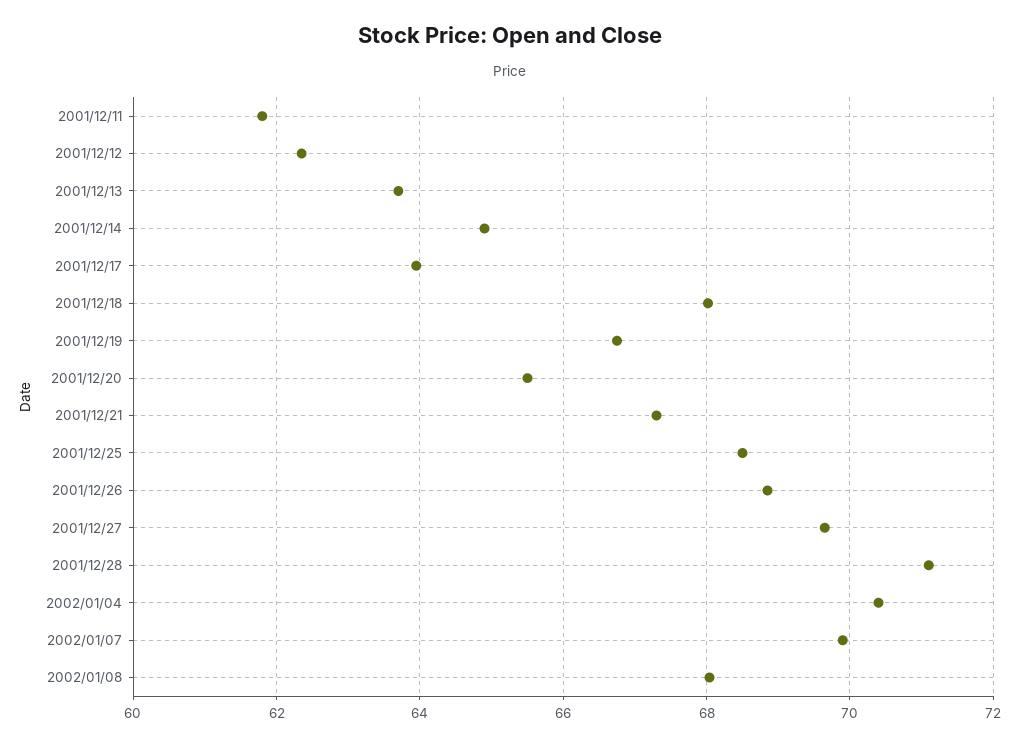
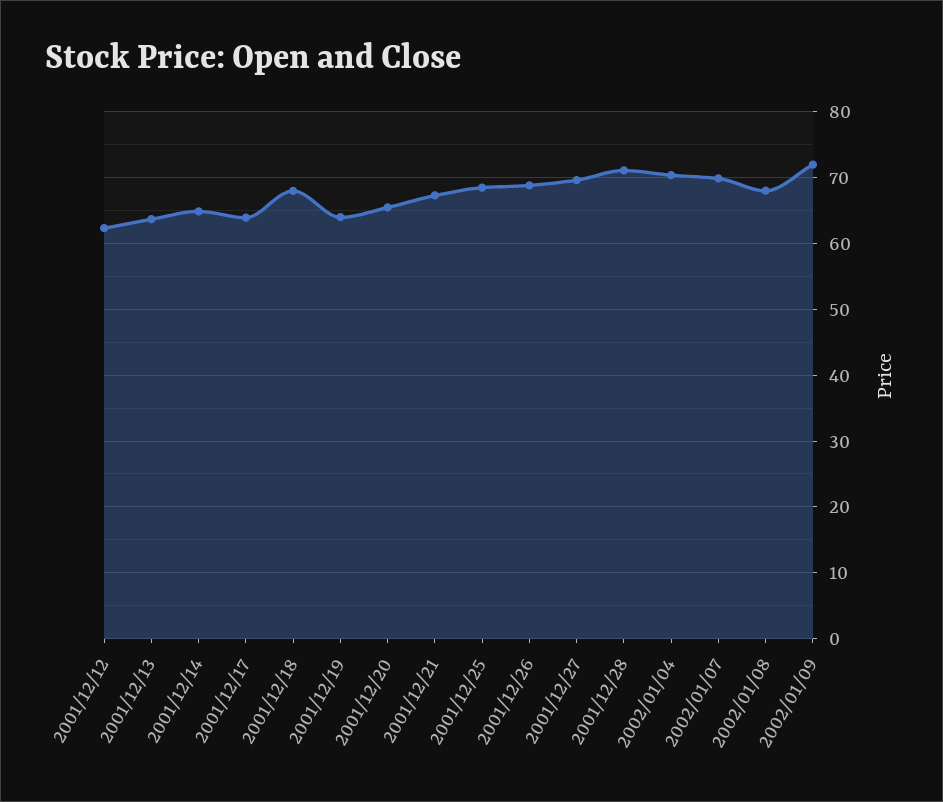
2001/12/11: 61.8 -> none
2001/12/19: 66.8 -> 64
2002/01/09: none -> 72

